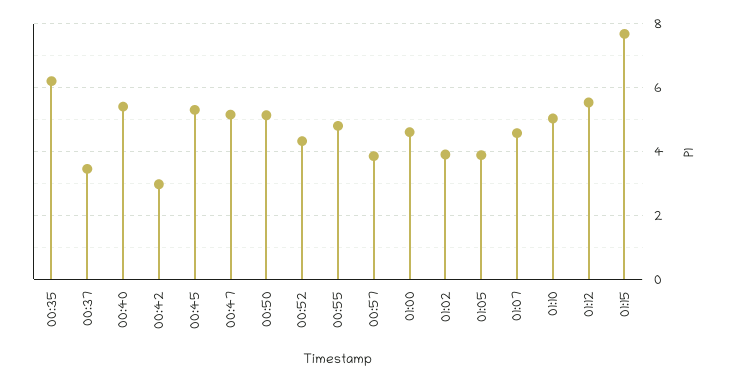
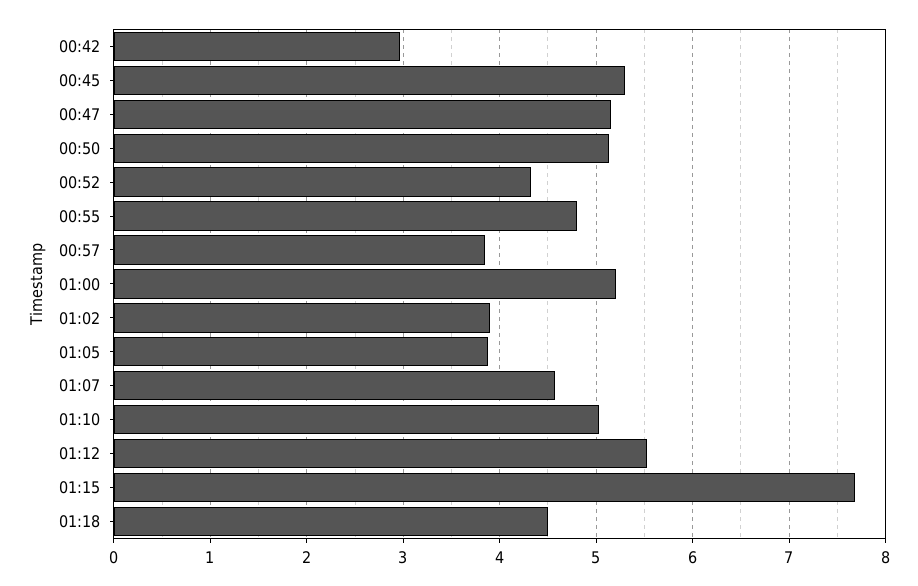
00:35: 6.2 -> none
00:37: 3.4 -> none
00:40: 5.4 -> none
01:00: 4.6 -> 5.2
01:18: none -> 4.5

